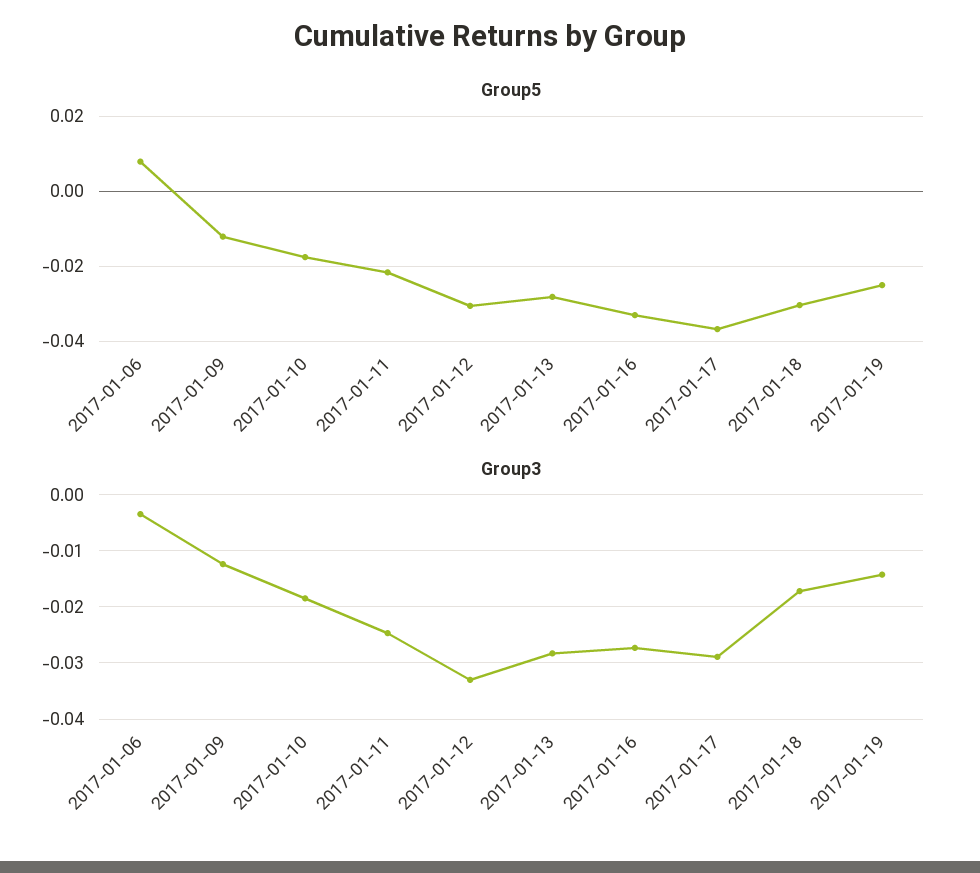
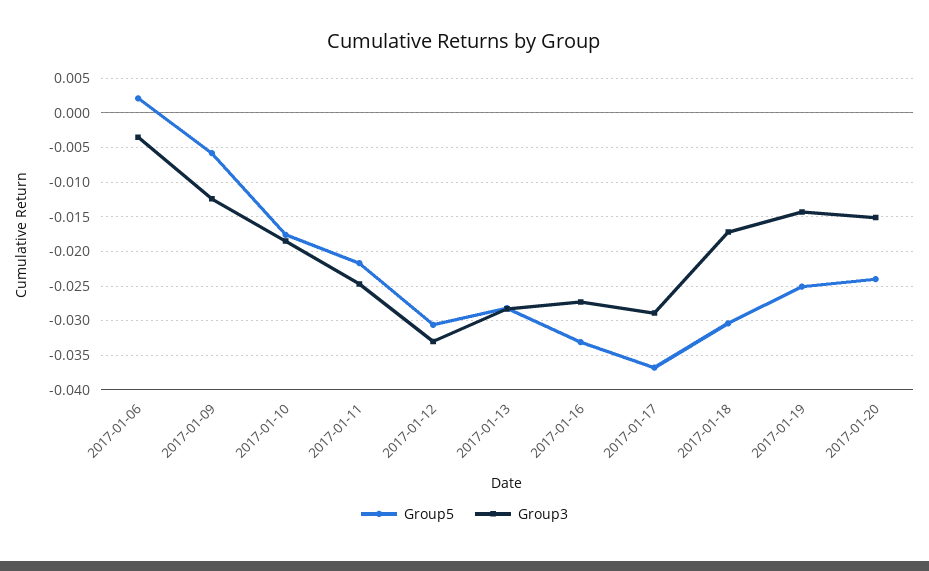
Group5, 2017-01-06: 0.008 -> 0.002
Group5, 2017-01-09: -0.012 -> -0.006
Group5, 2017-01-20: none -> -0.024
Group3, 2017-01-20: none -> -0.015

